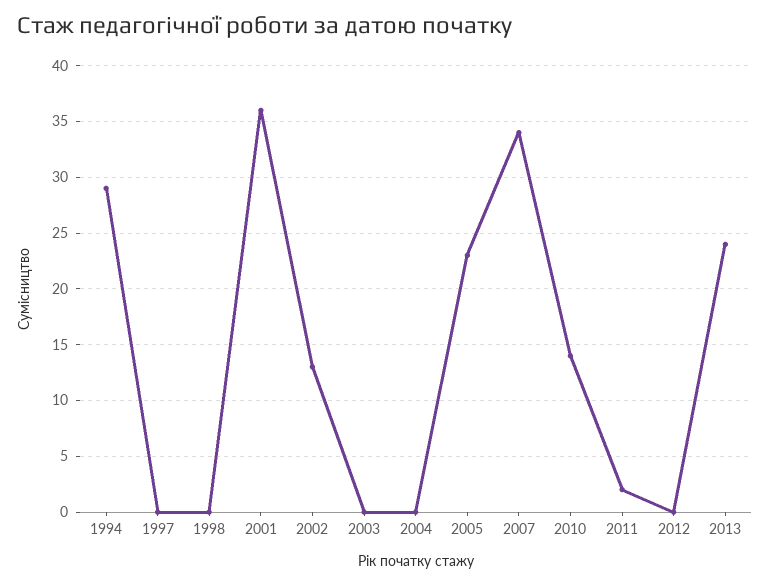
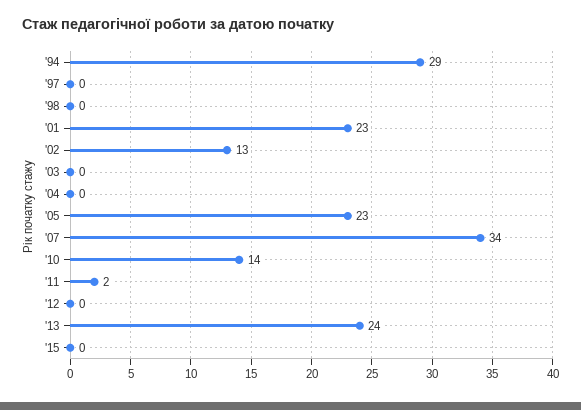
2001: 36 -> 23
'15: none -> 0

